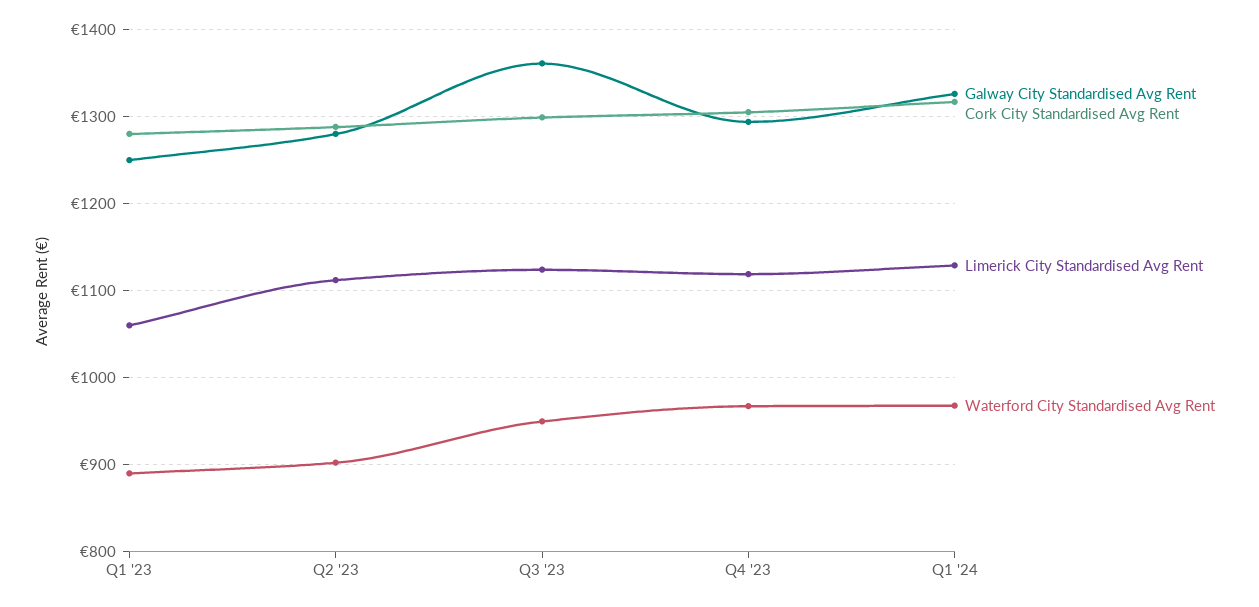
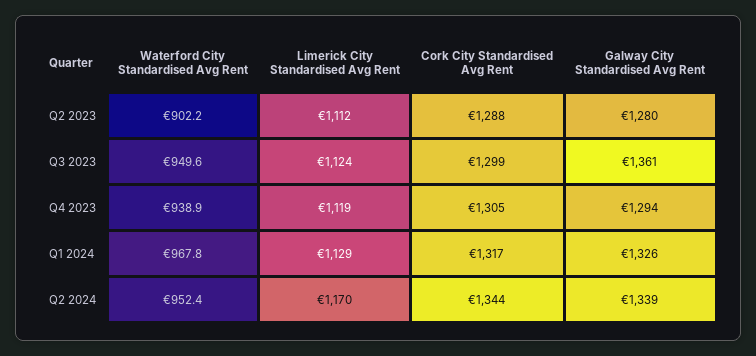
Galway City Standardised Avg Rent, Q1 '23: 1250 -> none
Cork City Standardised Avg Rent, Q1 '23: 1280 -> none
Limerick City Standardised Avg Rent, Q1 '23: 1060 -> none
Waterford City Standardised Avg Rent, Q1 '23: 890 -> none
Waterford City Standardised Avg Rent, Q4 '23: 970 -> 938.9
Waterford City Standardised Avg Rent, Q2 2024: none -> 952.4
Limerick City Standardised Avg Rent, Q2 2024: none -> 1170
Cork City Standardised Avg Rent, Q2 2024: none -> 1344
Galway City Standardised Avg Rent, Q2 2024: none -> 1339

